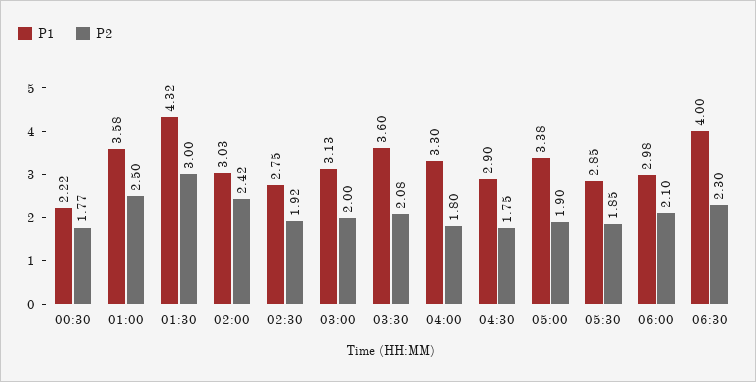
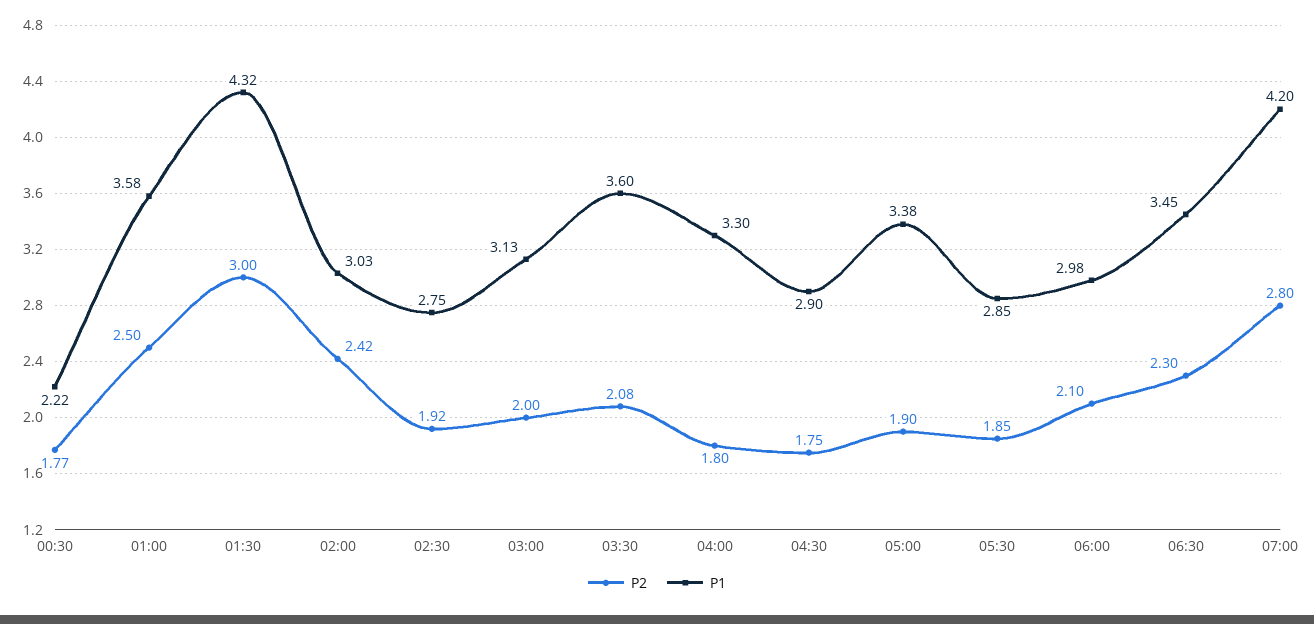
P1, 06:30: 4 -> 3.45
P2, 07:00: none -> 2.8
P1, 07:00: none -> 4.2

